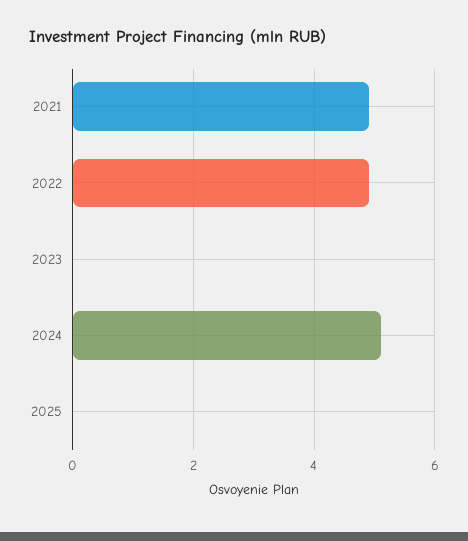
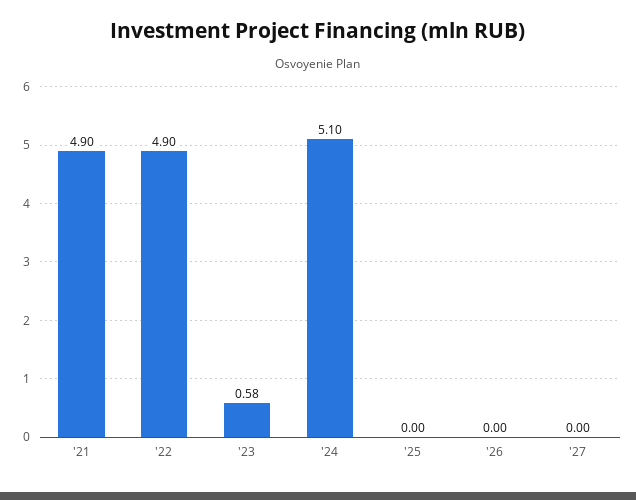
2023: 0 -> 0.58
'26: none -> 0
'27: none -> 0

